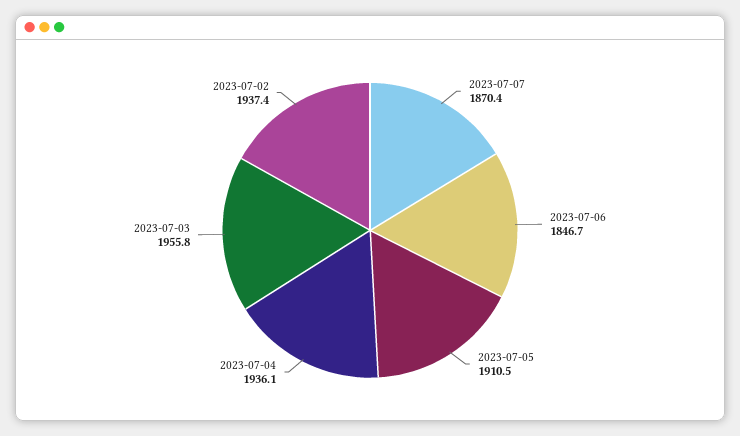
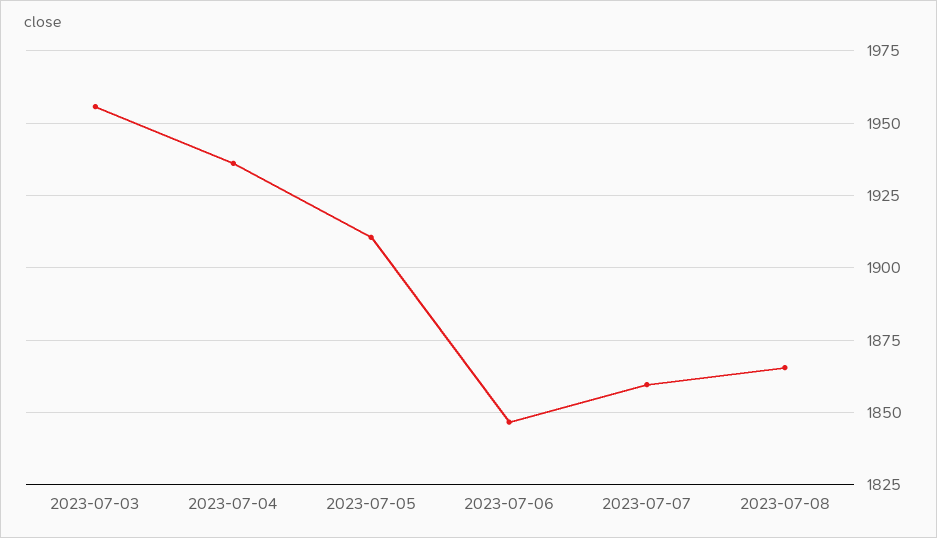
2023-07-07: 1870.4 -> 1860
2023-07-02: 1937.4 -> none
2023-07-08: none -> 1865

